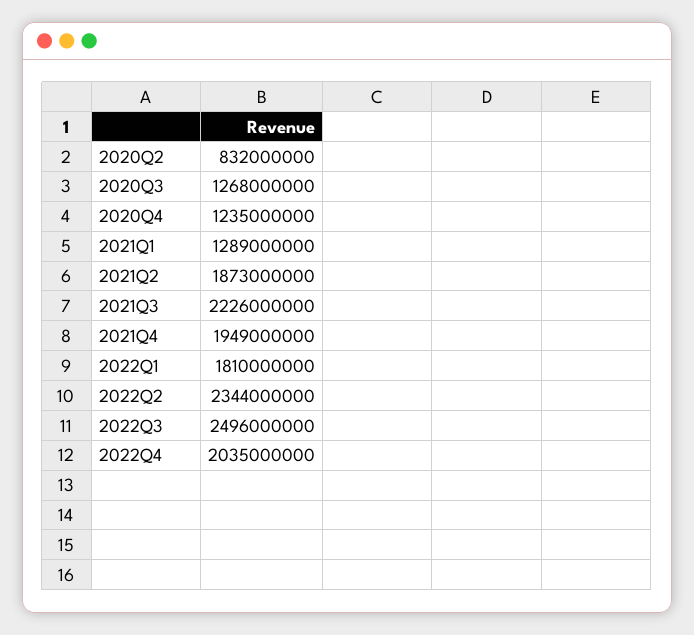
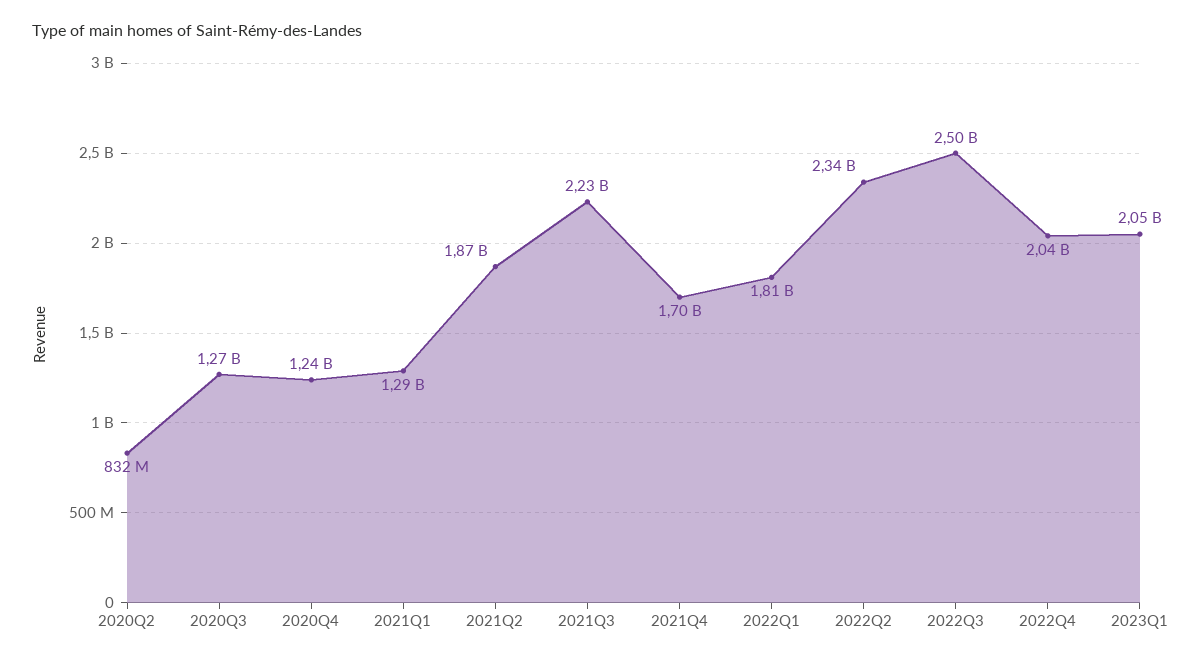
2021Q4: 1949000000 -> 1700000000
2023Q1: none -> 2050000000

